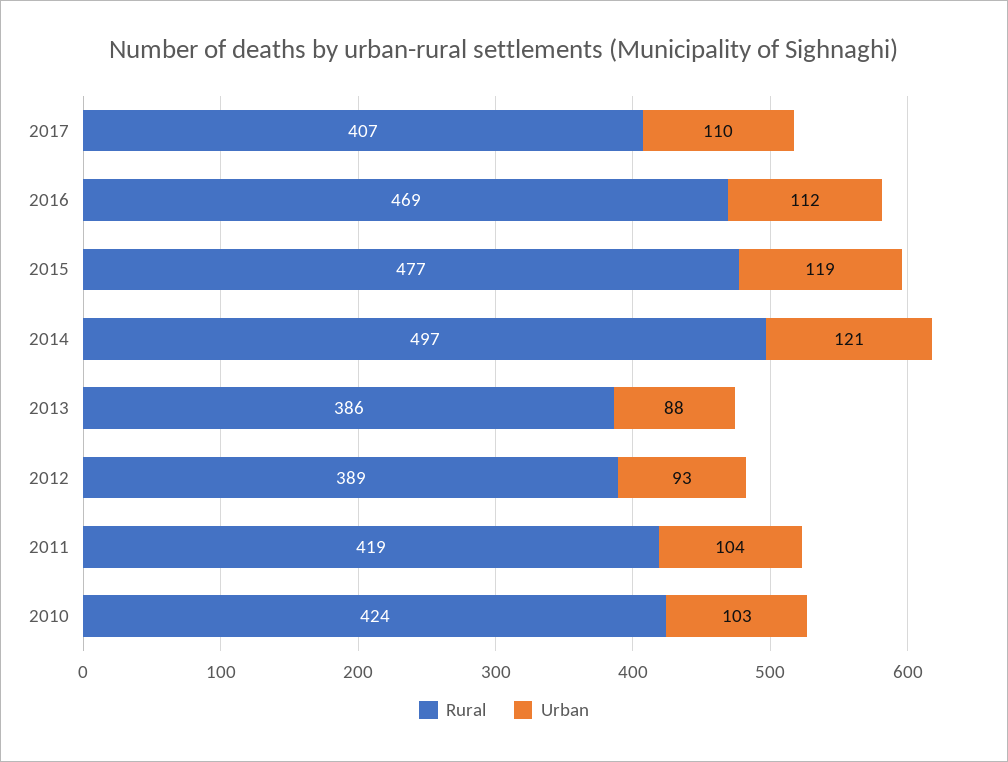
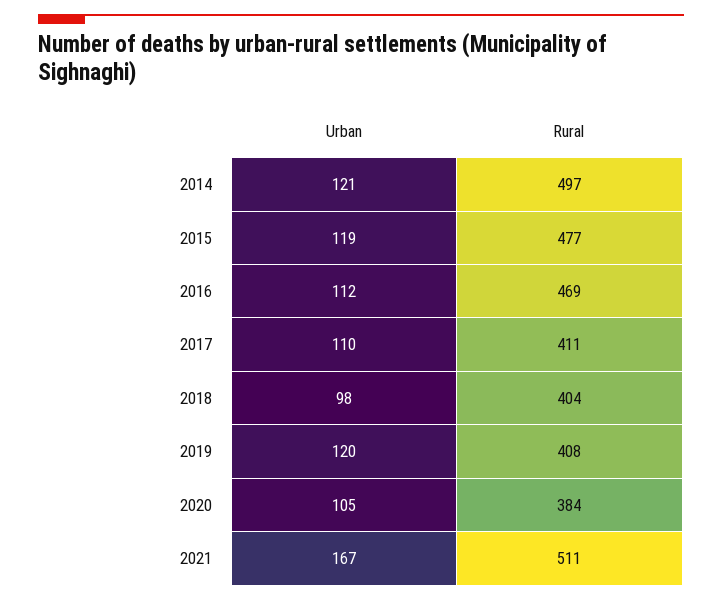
Rural, 2017: 407 -> 411
Rural, 2013: 386 -> none
Urban, 2013: 88 -> none
Rural, 2012: 389 -> none
Urban, 2012: 93 -> none
Rural, 2011: 419 -> none
Urban, 2011: 104 -> none
Rural, 2010: 424 -> none
Urban, 2010: 103 -> none
Urban, 2018: none -> 98
Rural, 2018: none -> 404
Urban, 2019: none -> 120
Rural, 2019: none -> 408
Urban, 2020: none -> 105
Rural, 2020: none -> 384
Urban, 2021: none -> 167
Rural, 2021: none -> 511

